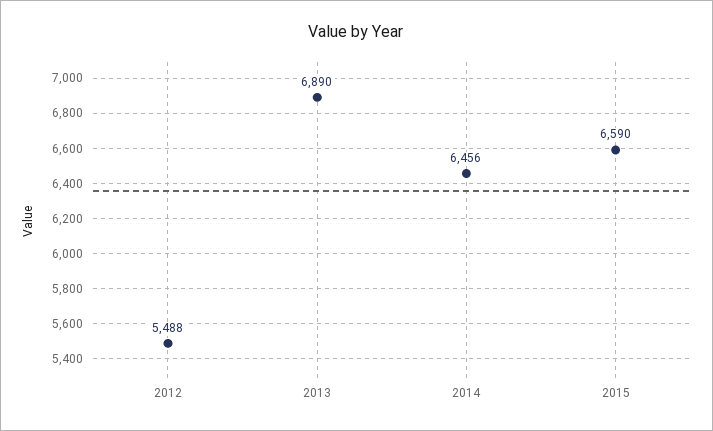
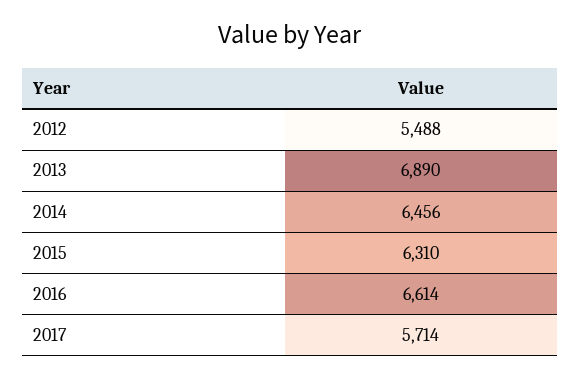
2015: 6590 -> 6310
2016: none -> 6614
2017: none -> 5714

